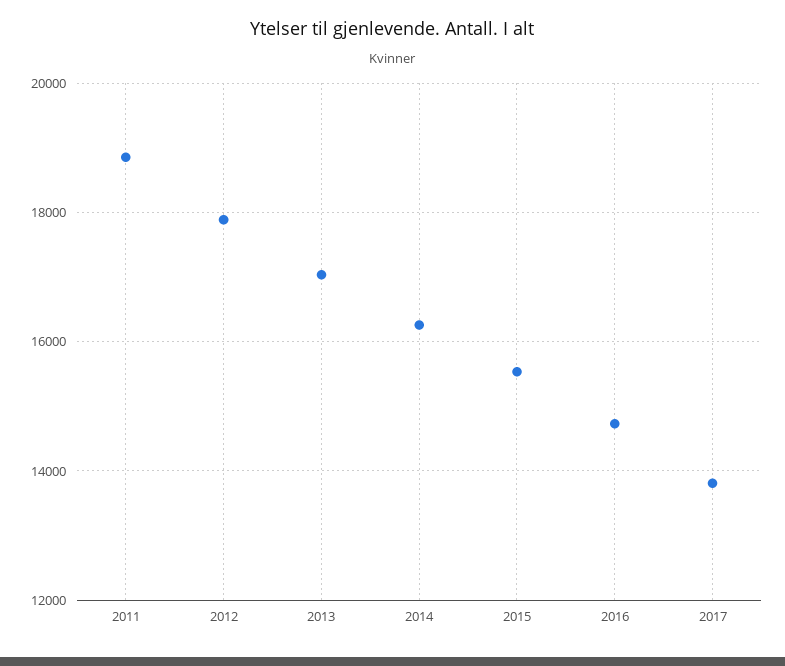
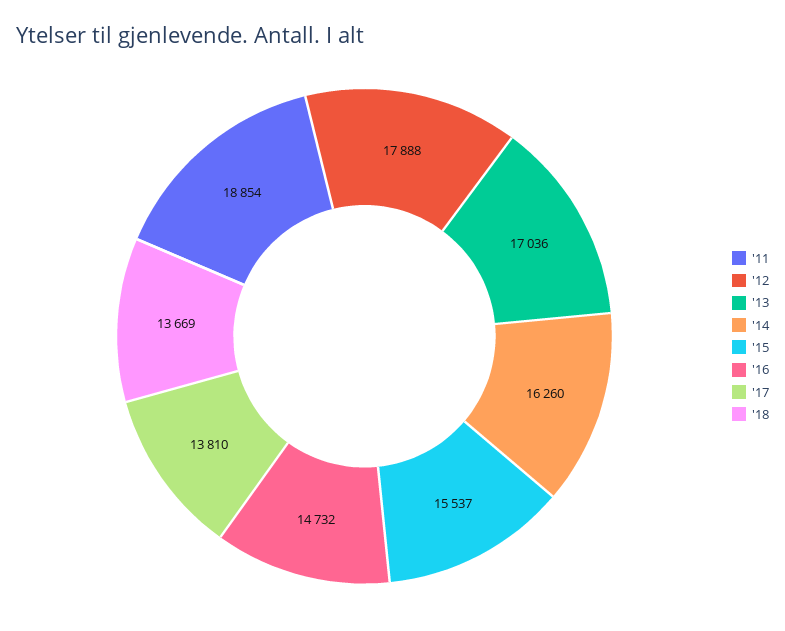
'18: none -> 13669

